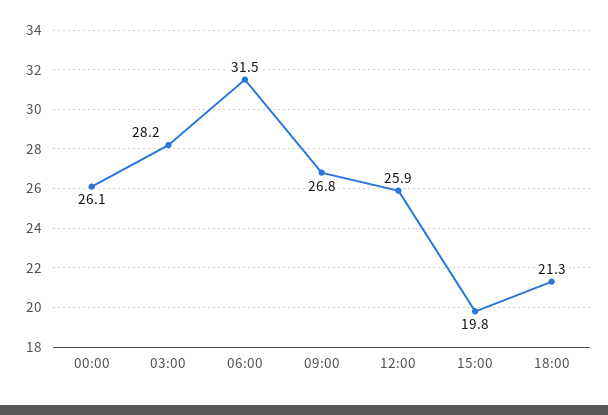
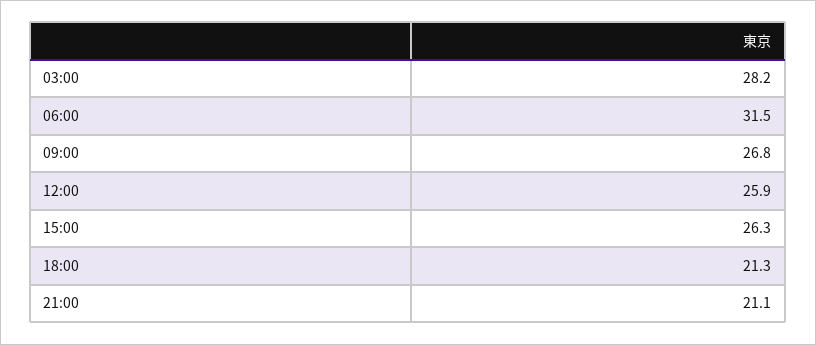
00:00: 26.1 -> none
15:00: 19.8 -> 26.3
21:00: none -> 21.1

